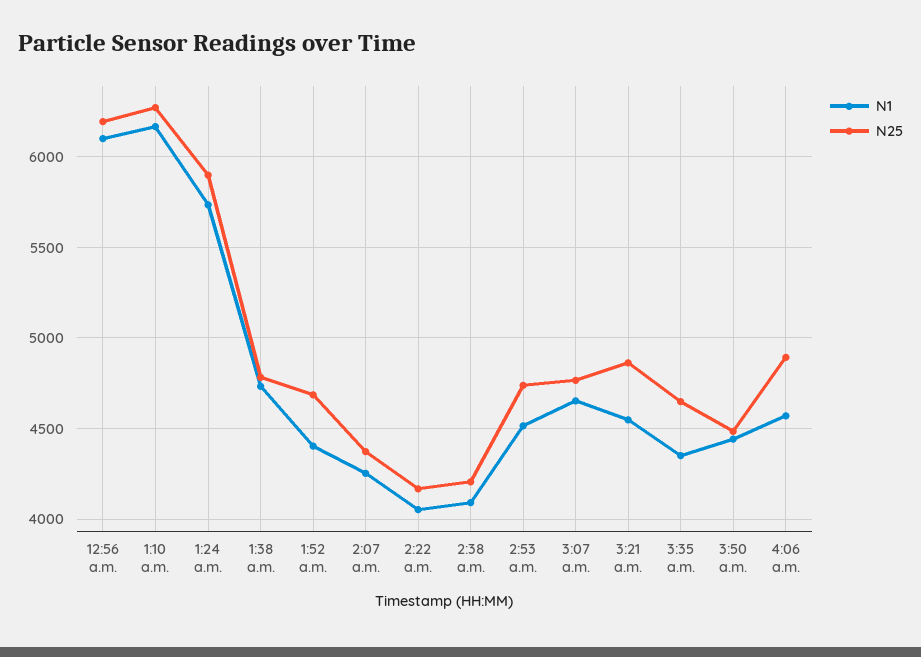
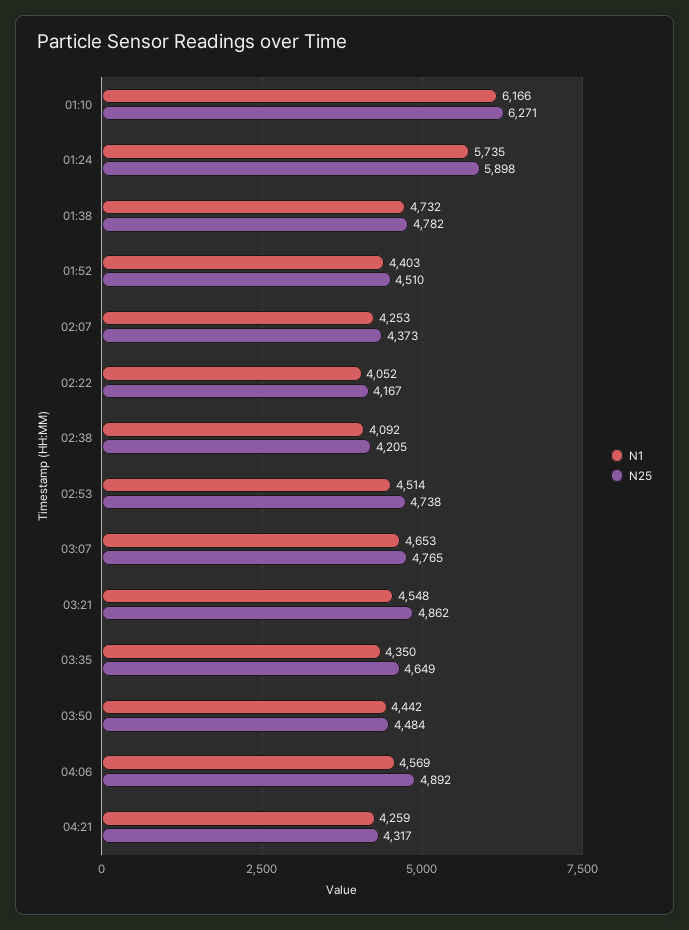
N1, 12:56 a.m.: 6100 -> none
N25, 12:56 a.m.: 6200 -> none
N25, 1:52 a.m.: 4700 -> 4510
N1, 04:21: none -> 4259
N25, 04:21: none -> 4317

